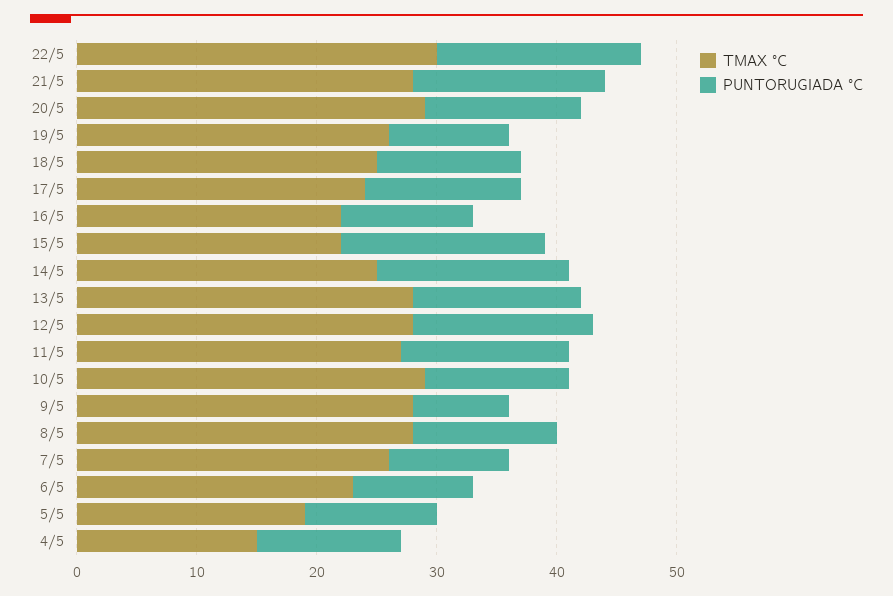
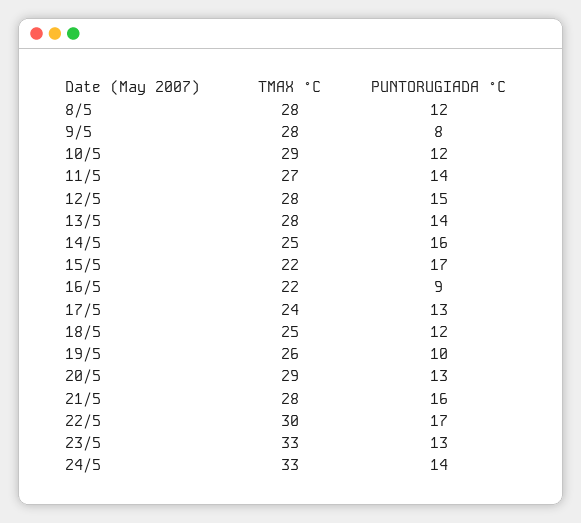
PUNTORUGIADA °C, 16/5: 11 -> 9
TMAX °C, 7/5: 26 -> none
PUNTORUGIADA °C, 7/5: 10 -> none
TMAX °C, 6/5: 23 -> none
PUNTORUGIADA °C, 6/5: 10 -> none
TMAX °C, 5/5: 19 -> none
PUNTORUGIADA °C, 5/5: 11 -> none
TMAX °C, 4/5: 15 -> none
PUNTORUGIADA °C, 4/5: 12 -> none
TMAX °C, 23/5: none -> 33
PUNTORUGIADA °C, 23/5: none -> 13
TMAX °C, 24/5: none -> 33
PUNTORUGIADA °C, 24/5: none -> 14

